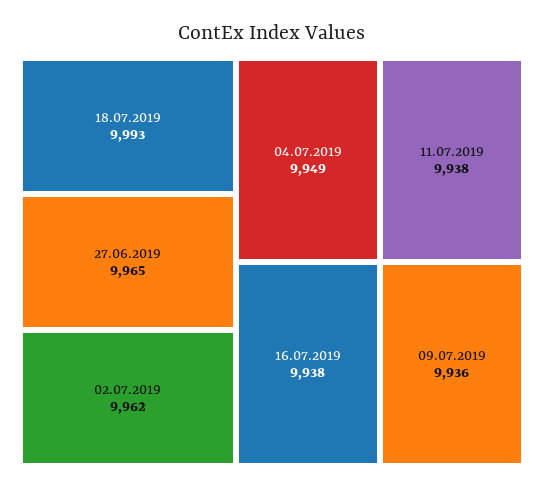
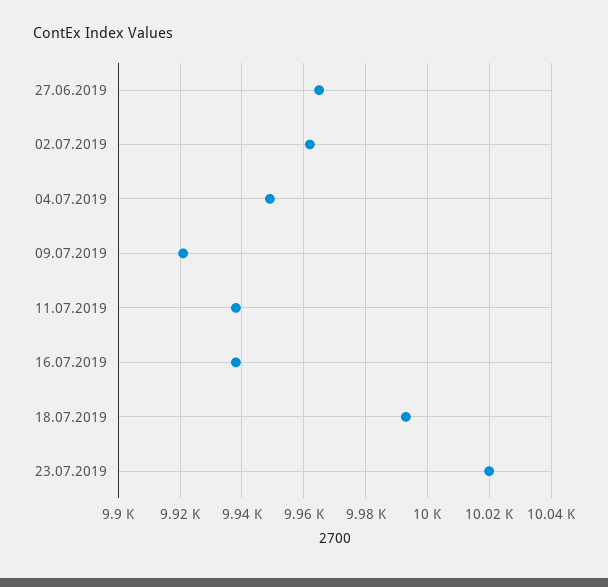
09.07.2019: 9936 -> 9920
23.07.2019: none -> 10020

